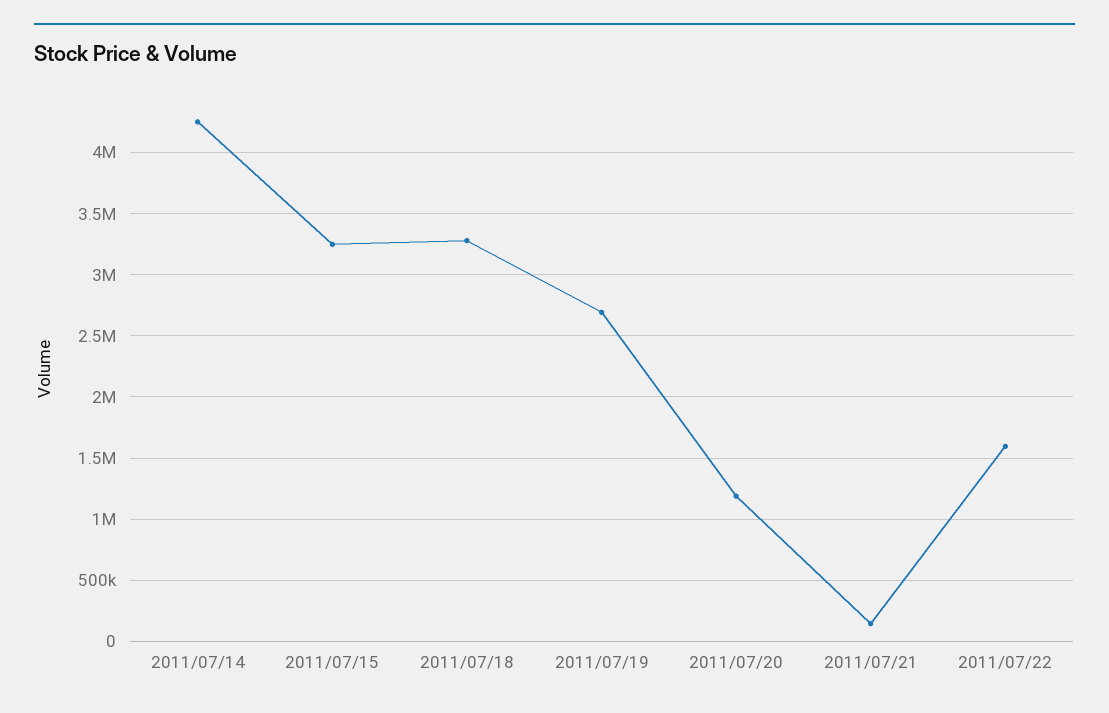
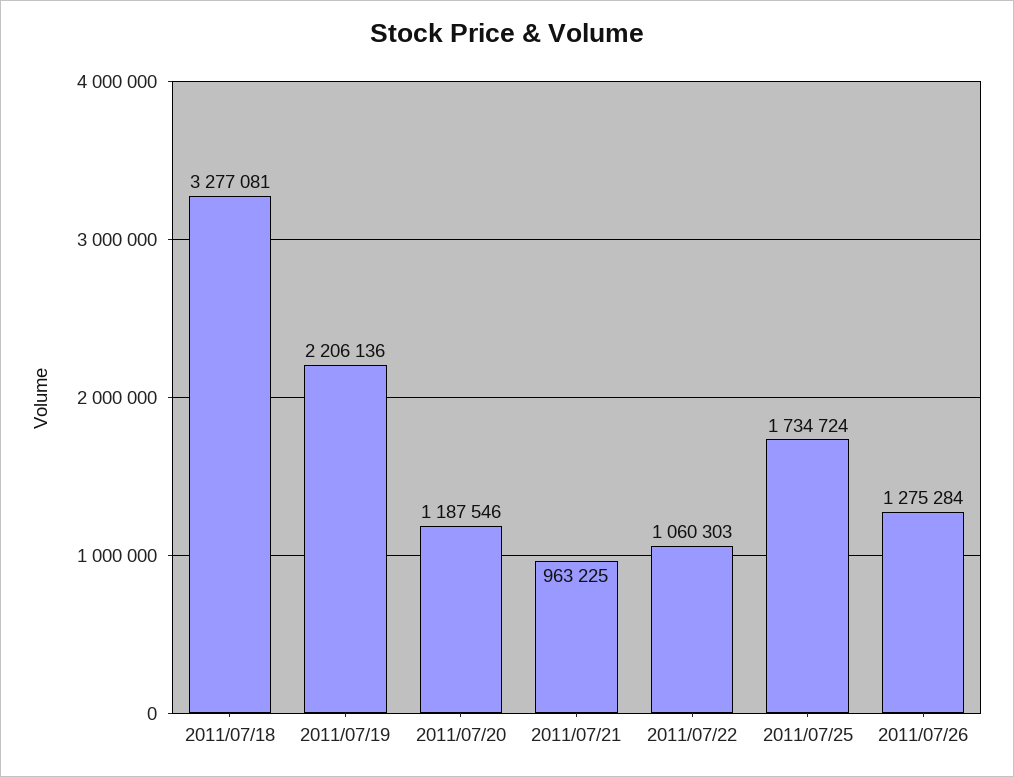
2011/07/14: 4250000 -> none
2011/07/15: 3250000 -> none
2011/07/19: 2700000 -> 2206136
2011/07/21: 150000 -> 963225
2011/07/22: 1600000 -> 1060303
2011/07/25: none -> 1734724
2011/07/26: none -> 1275284

